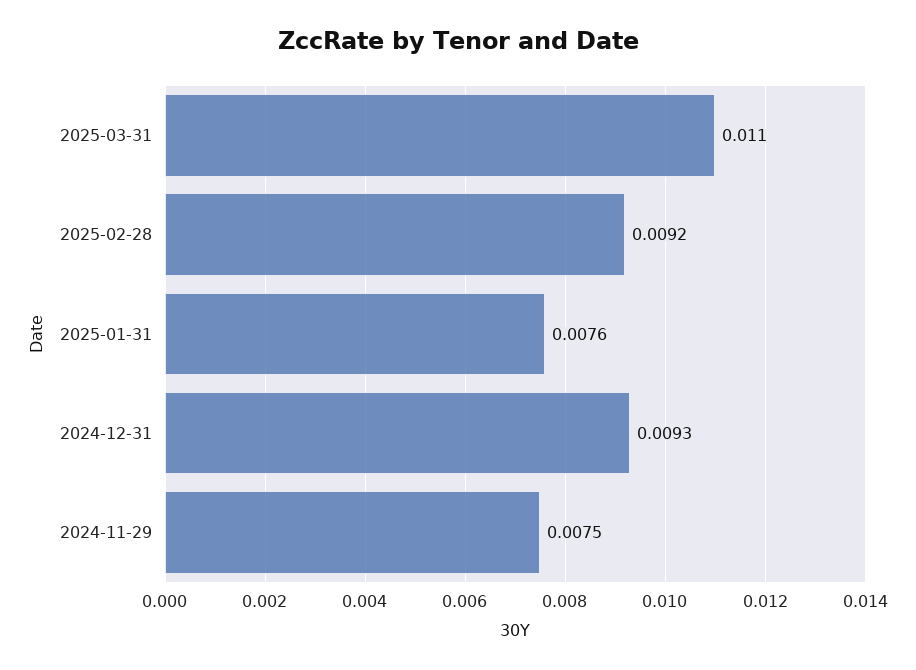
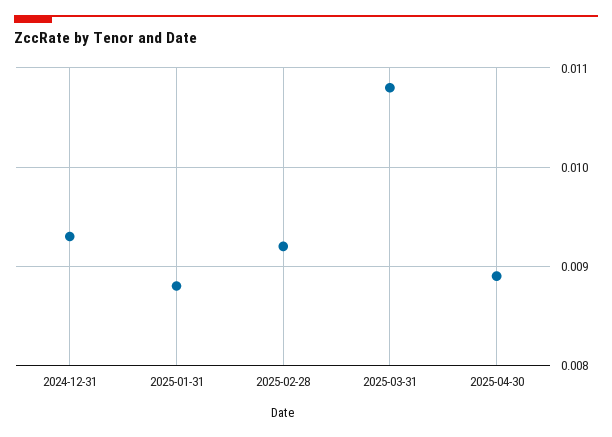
2025-03-31: 0.011 -> 0.0108
2025-01-31: 0.0076 -> 0.0088
2024-11-29: 0.0075 -> none
2025-04-30: none -> 0.0089

